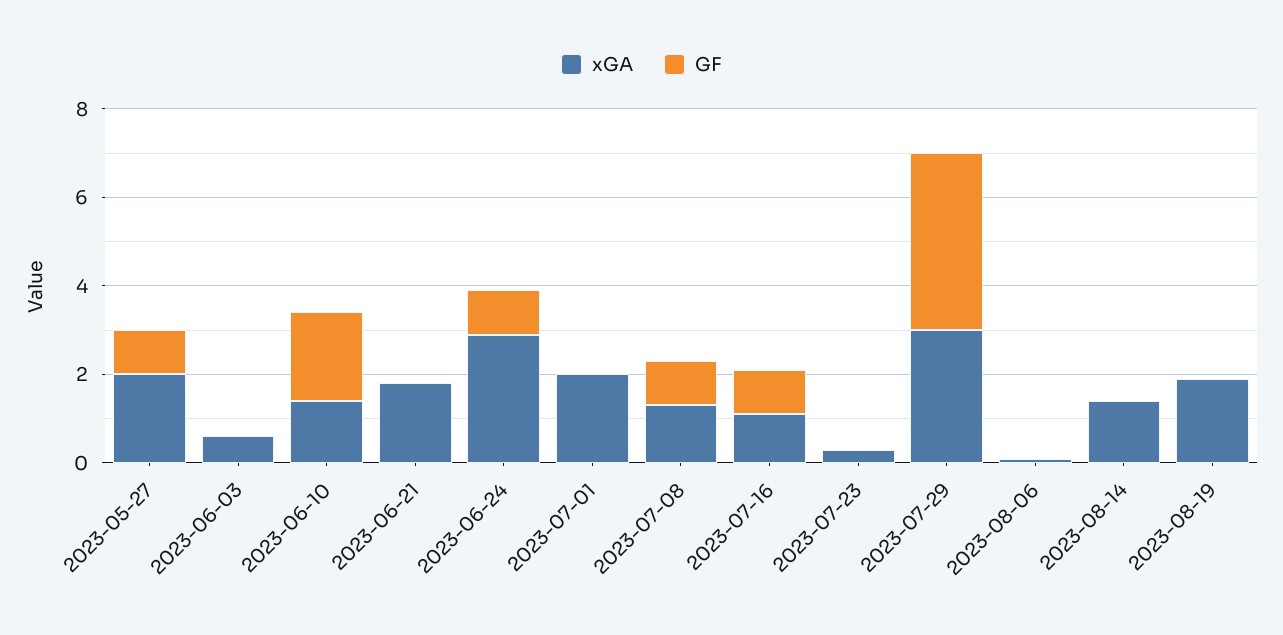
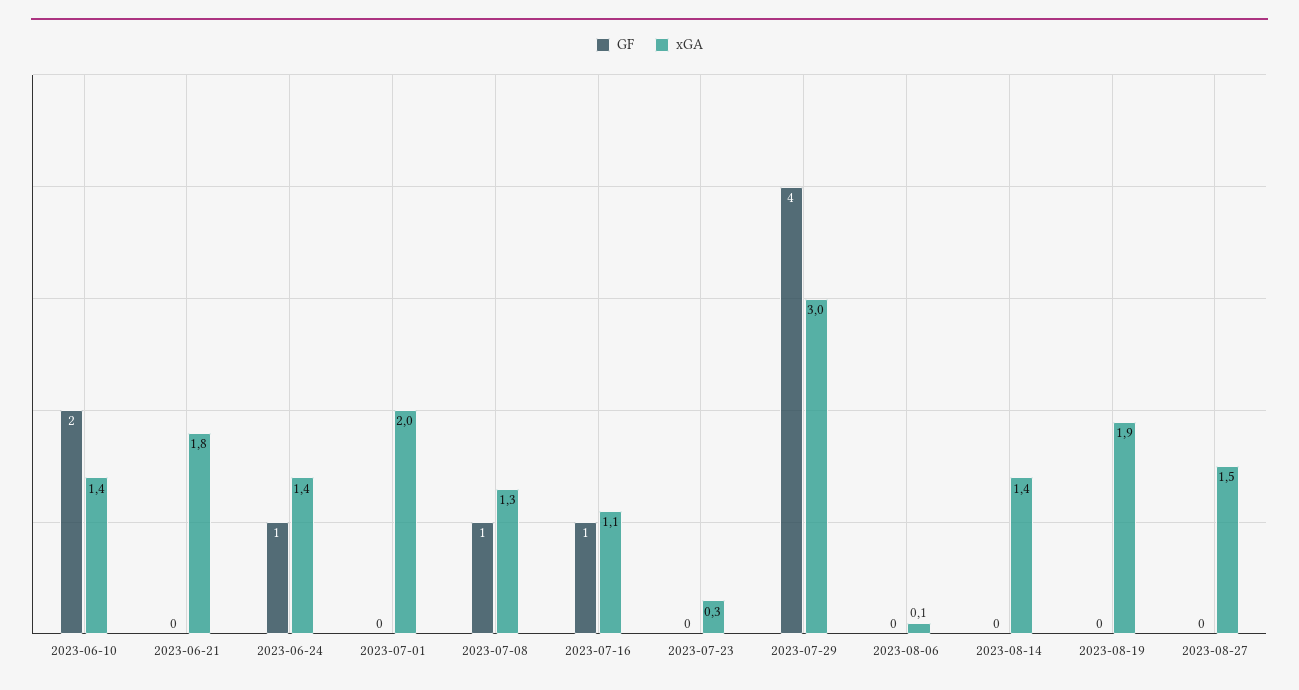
xGA, 2023-05-27: 2 -> none
GF, 2023-05-27: 1 -> none
xGA, 2023-06-03: 0.5 -> none
GF, 2023-06-03: 0 -> none
xGA, 2023-06-24: 3 -> 1.4
GF, 2023-08-27: none -> 0
xGA, 2023-08-27: none -> 1.5

